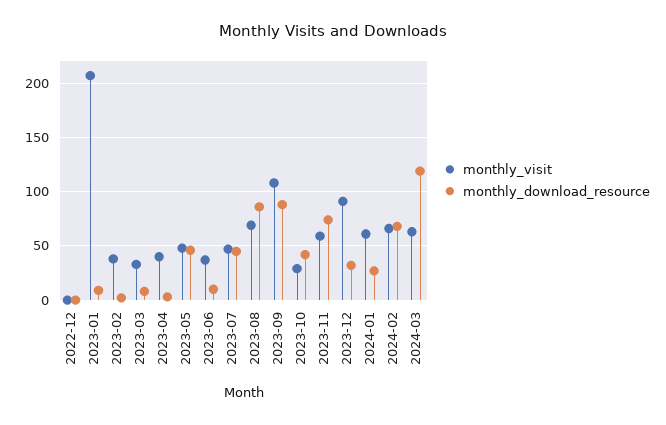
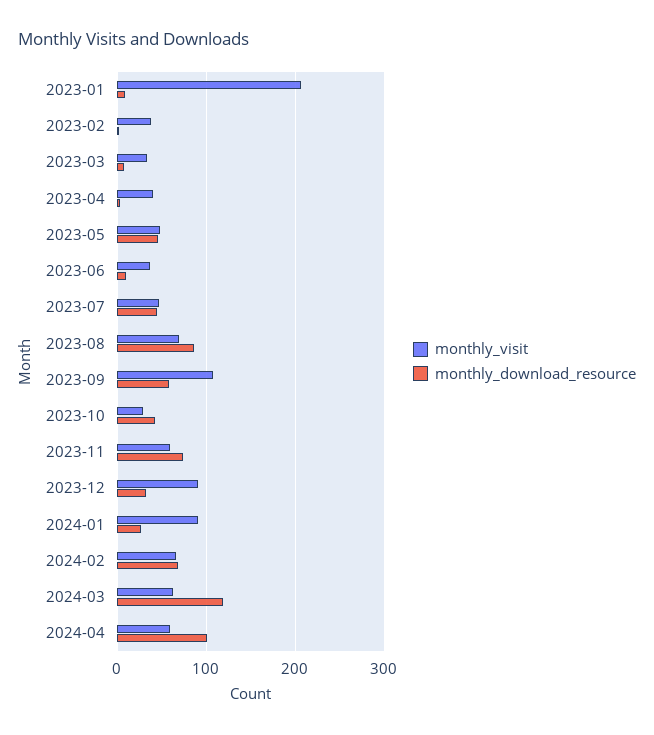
monthly_visit, 2022-12: 0 -> none
monthly_download_resource, 2022-12: 0 -> none
monthly_download_resource, 2023-09: 90 -> 60
monthly_visit, 2024-01: 60 -> 90
monthly_visit, 2024-04: none -> 60
monthly_download_resource, 2024-04: none -> 100

